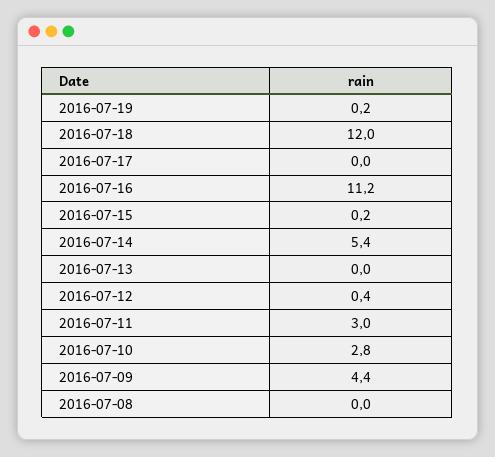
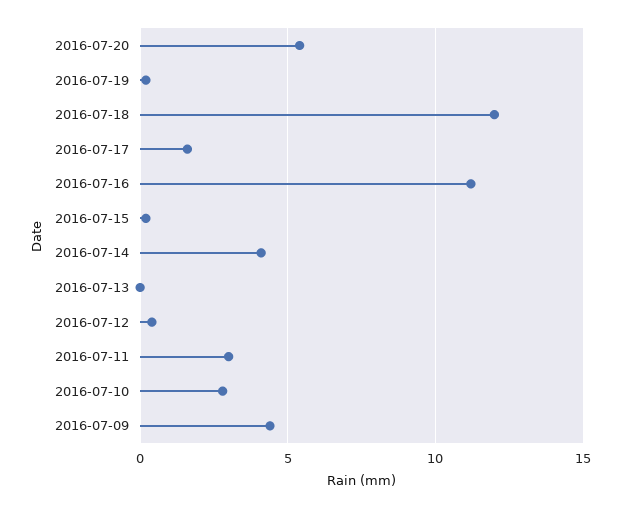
2016-07-17: 0 -> 1.5
2016-07-14: 5.4 -> 4
2016-07-08: 0 -> none
2016-07-20: none -> 5.5

